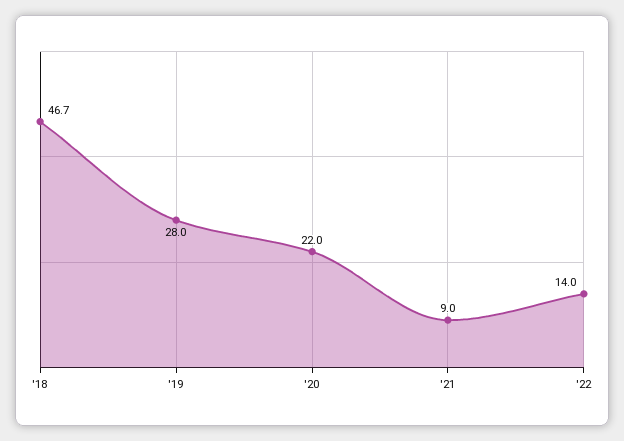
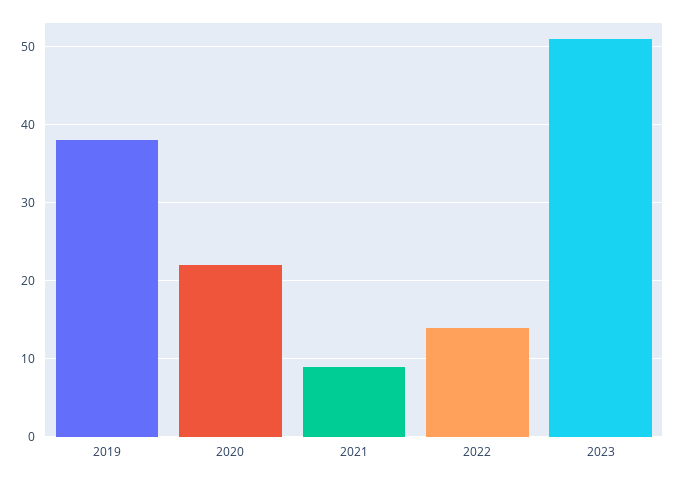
'18: 46.7 -> none
'19: 28 -> 38
2023: none -> 51

